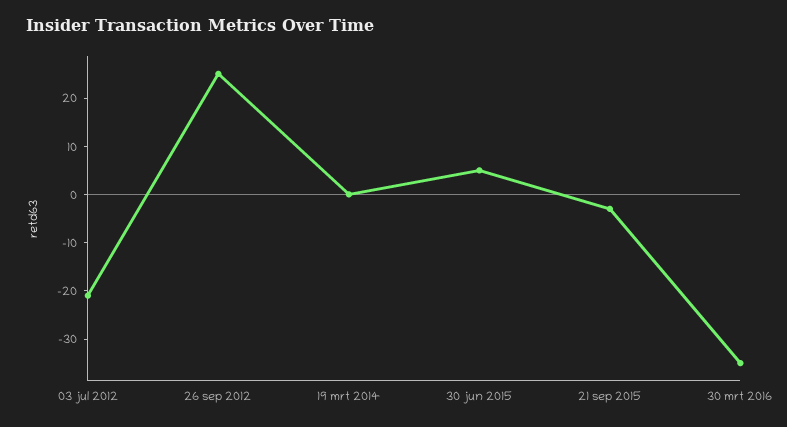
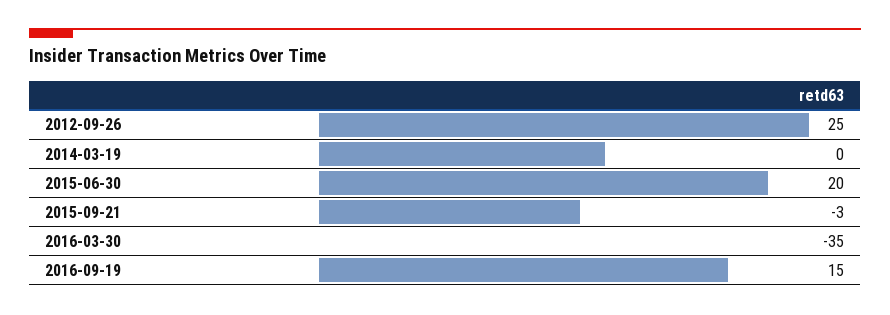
03 jul 2012: -20 -> none
30 jun 2015: 5 -> 20
2016-09-19: none -> 15

